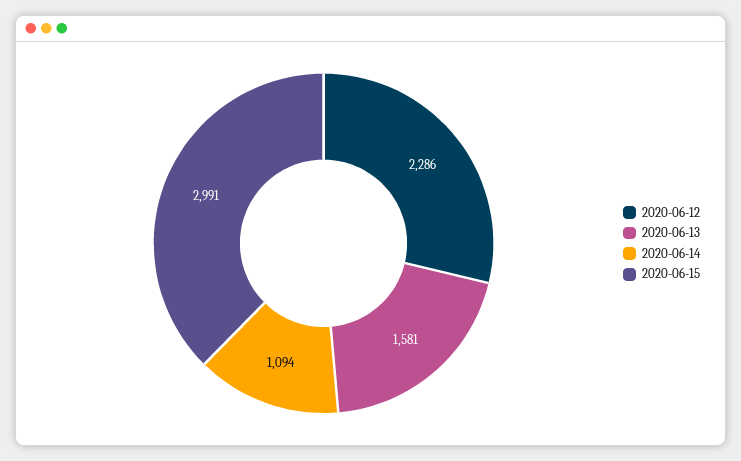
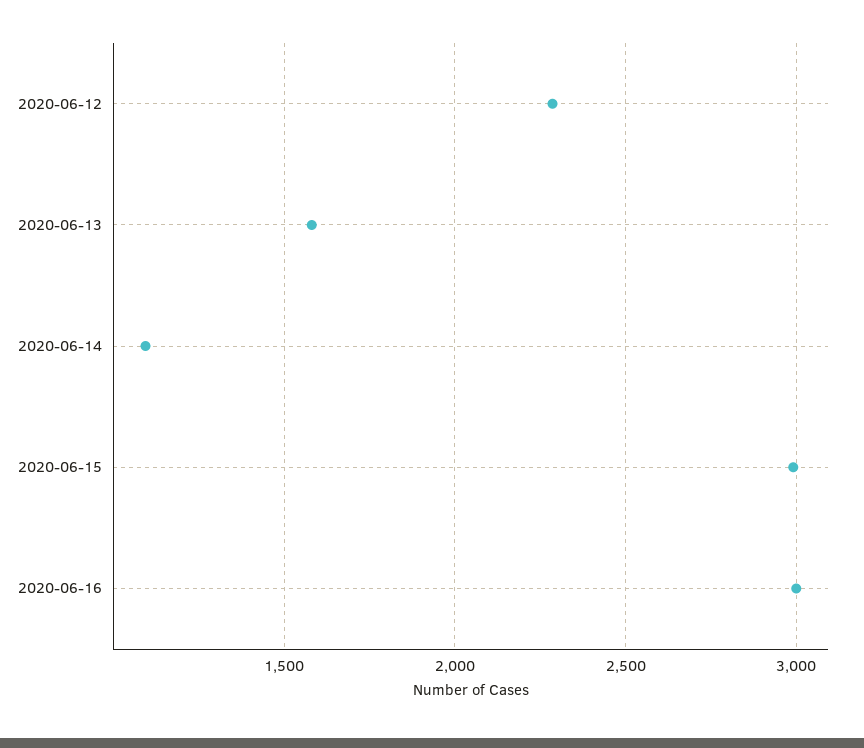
2020-06-16: none -> 3000

